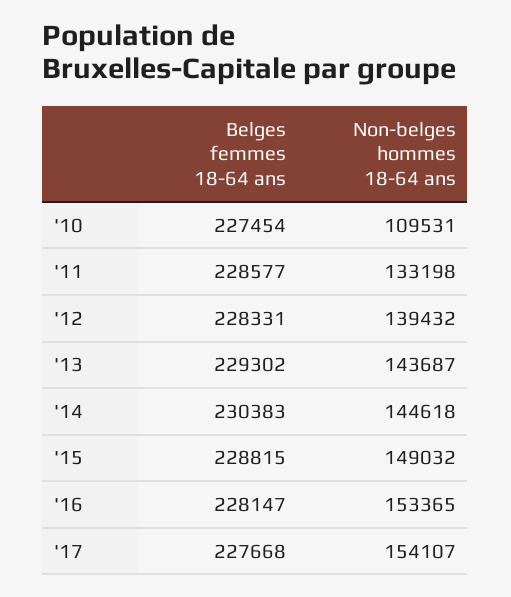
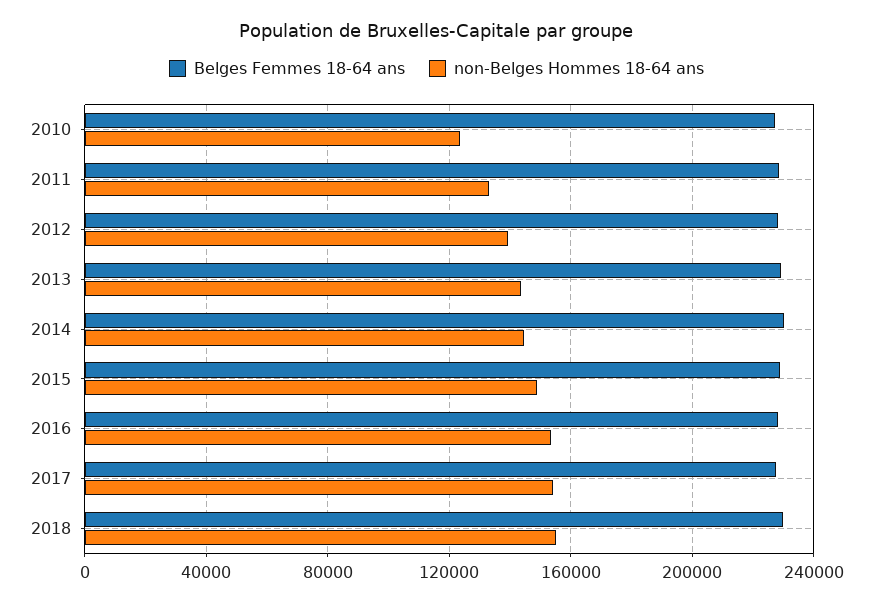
Non-belges hommes 18-64 ans, '10: 109531 -> 125000
Belges femmes 18-64 ans, 2018: none -> 230000
Non-belges hommes 18-64 ans, 2018: none -> 155000

